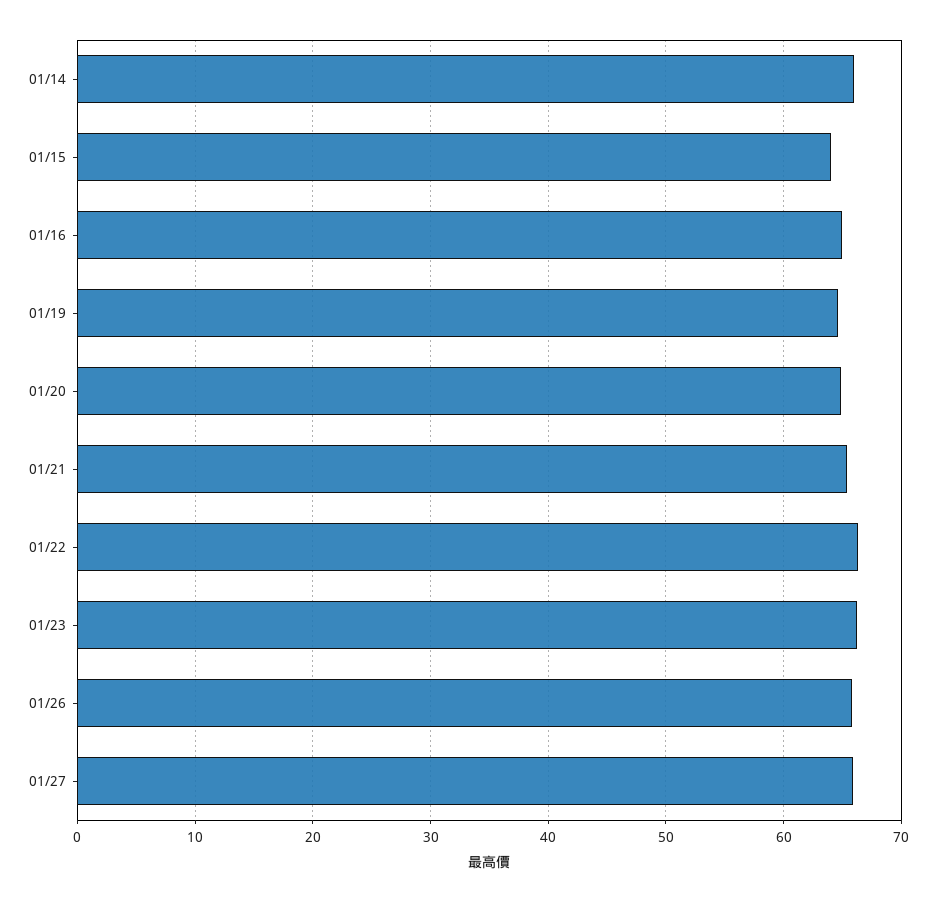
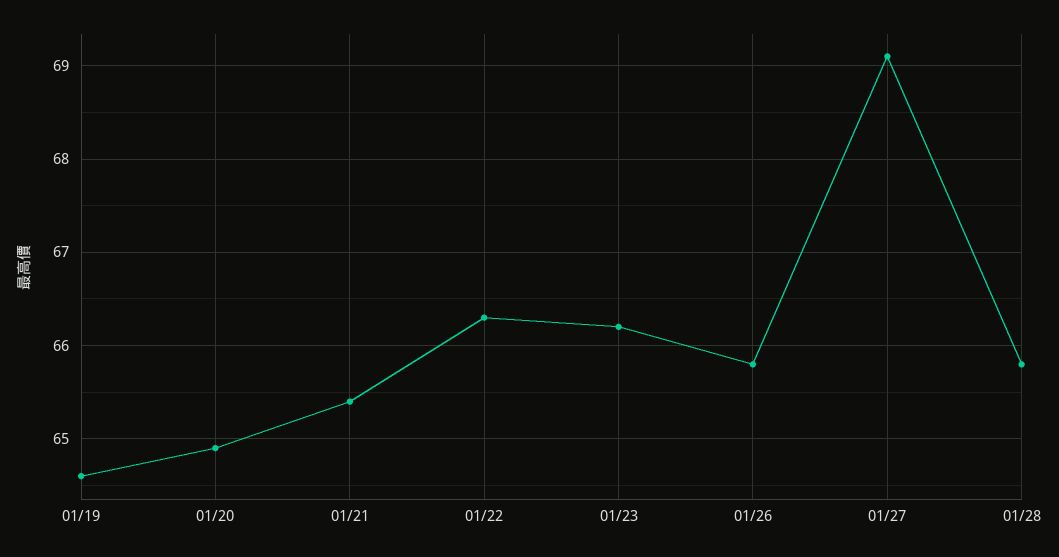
01/14: 66 -> none
01/15: 64 -> none
01/16: 65 -> none
01/27: 66 -> 69.1
01/28: none -> 65.8

